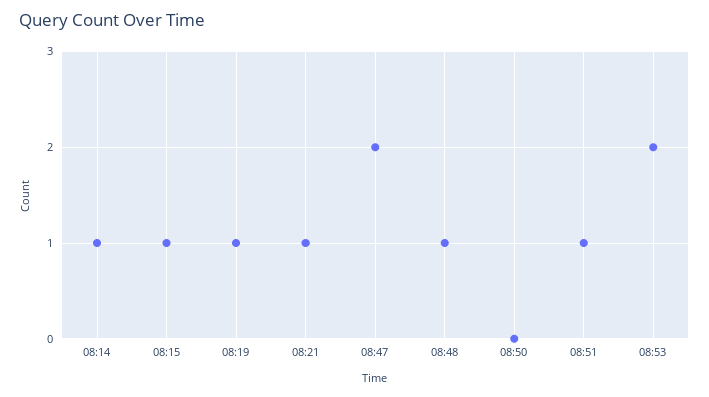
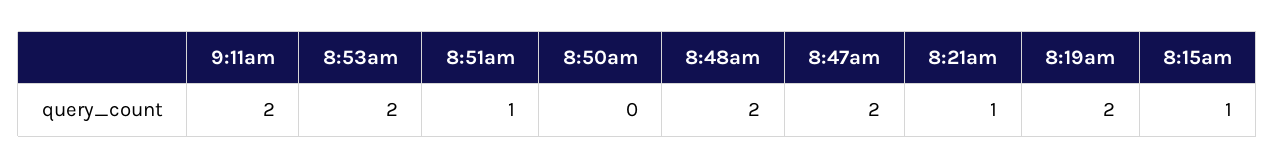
08:14: 1 -> none
08:19: 1 -> 2
08:48: 1 -> 2
9:11am: none -> 2

